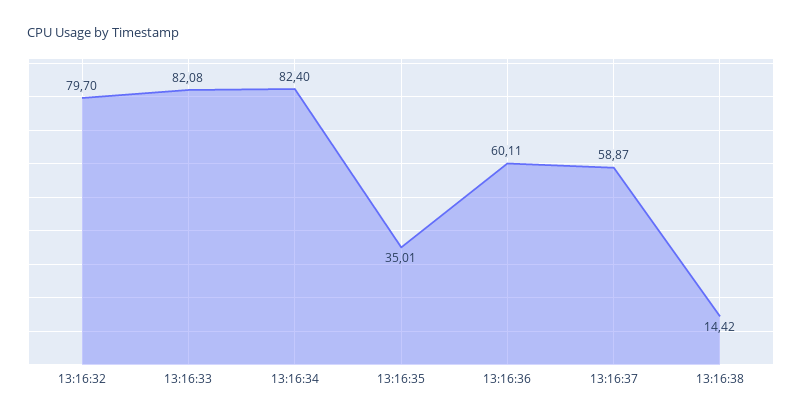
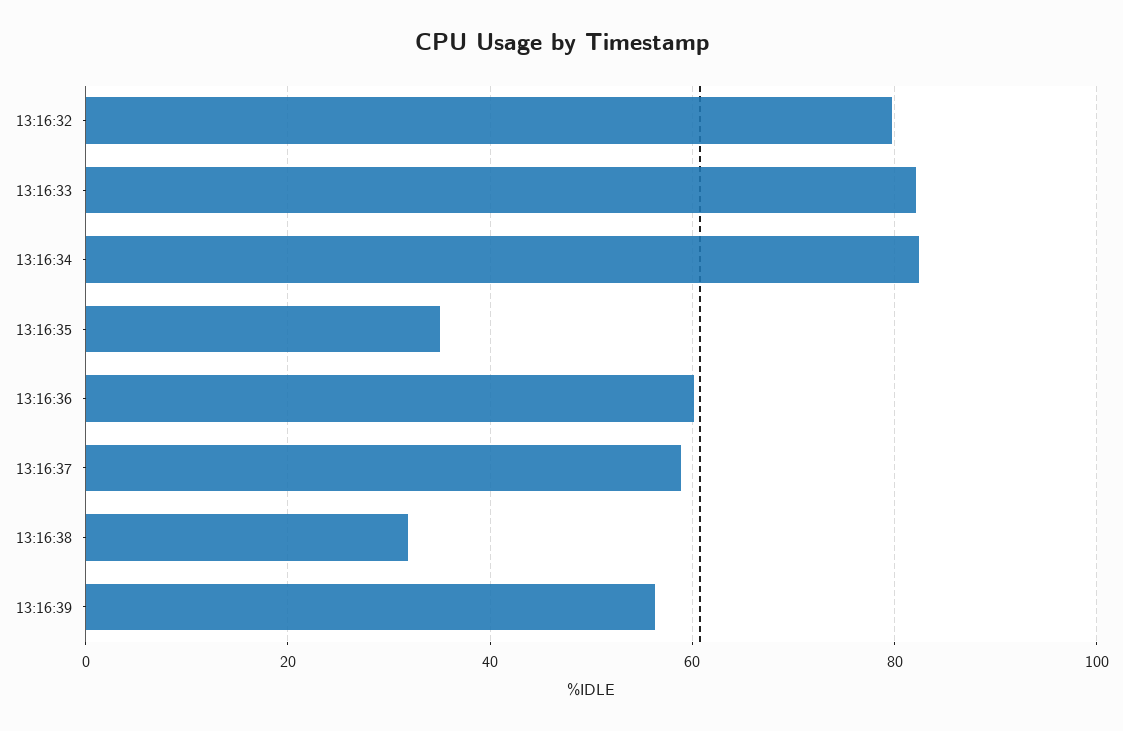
13:16:38: 14.42 -> 32
13:16:39: none -> 56

